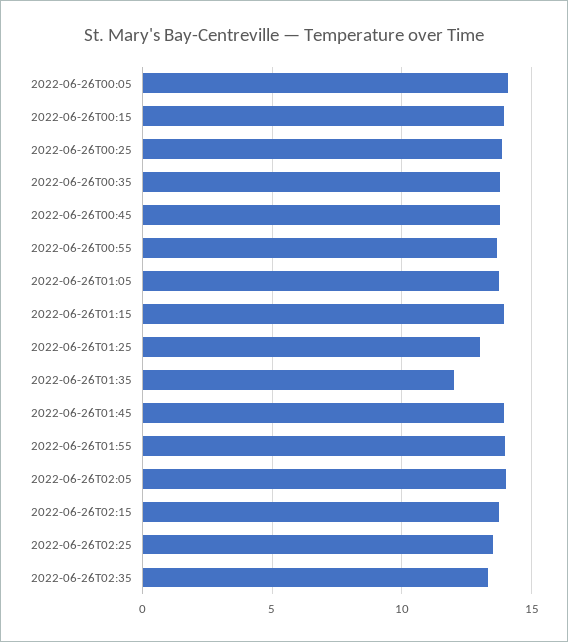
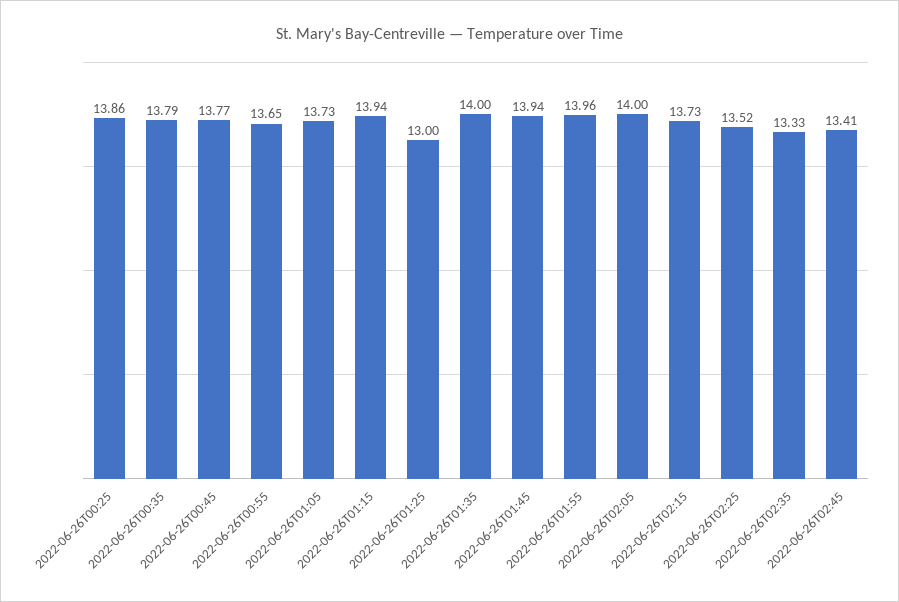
2022-06-26T00:05: 14 -> none
2022-06-26T00:15: 14 -> none
2022-06-26T01:35: 12 -> 14
2022-06-26T02:45: none -> 13.41

